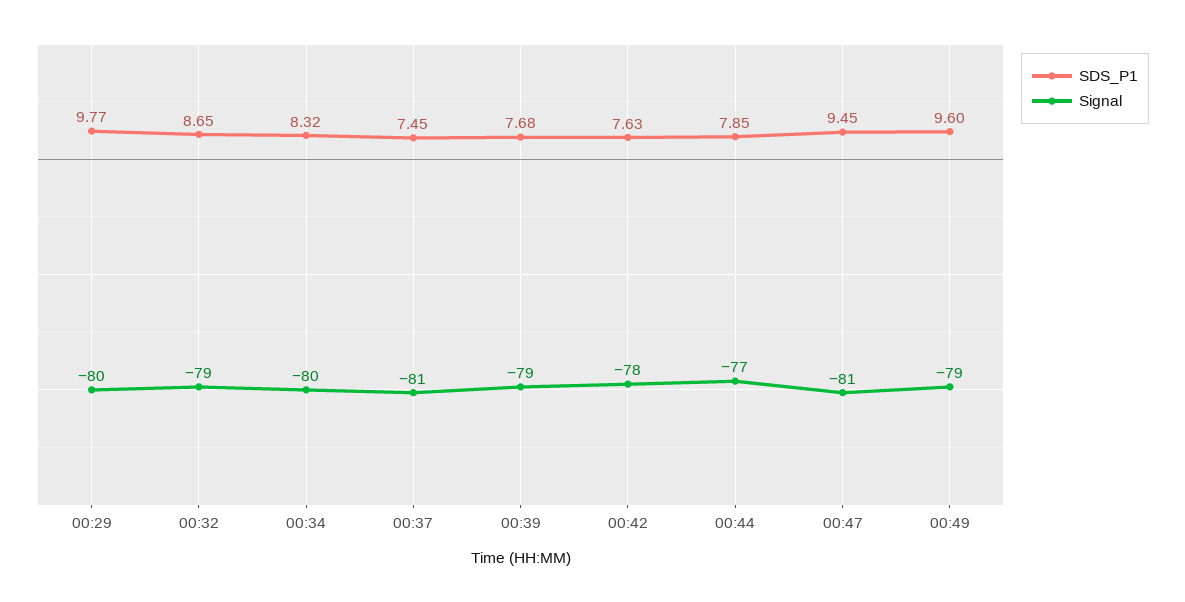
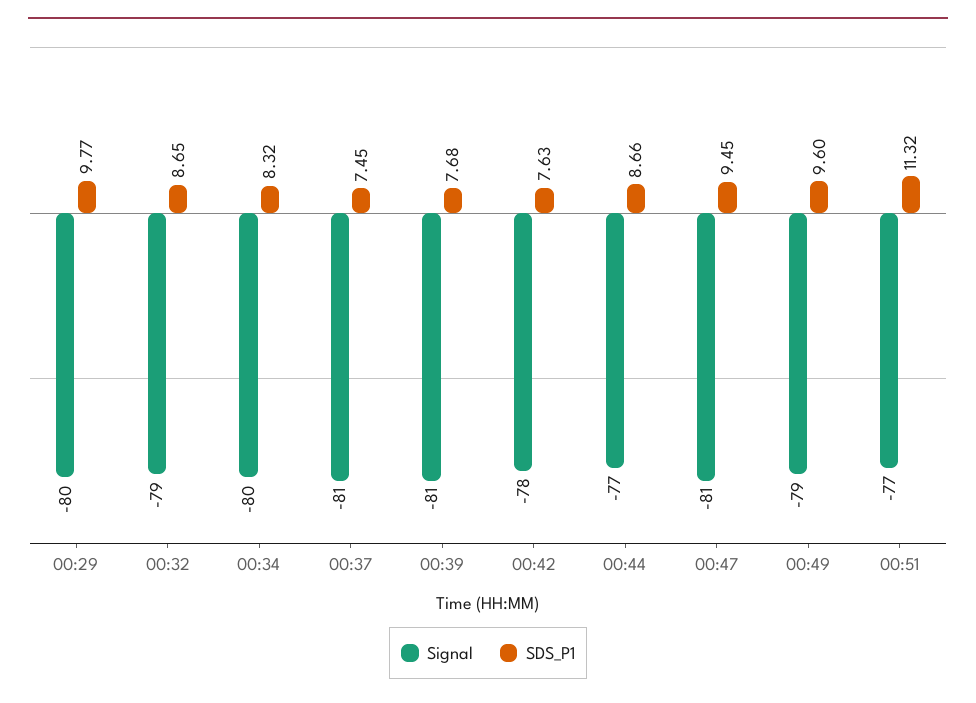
Signal, 00:39: -79 -> -81
SDS_P1, 00:44: 7.85 -> 8.66
Signal, 00:51: none -> -77
SDS_P1, 00:51: none -> 11.32

